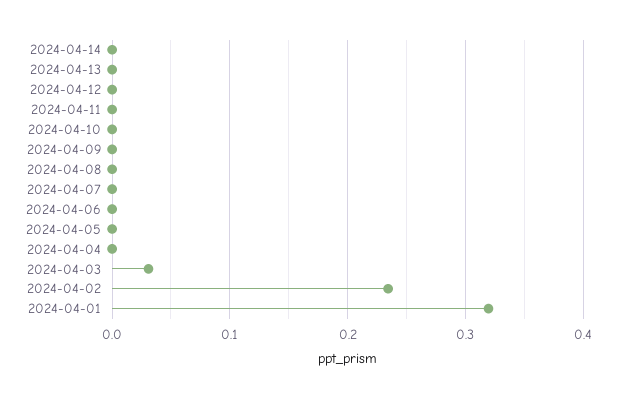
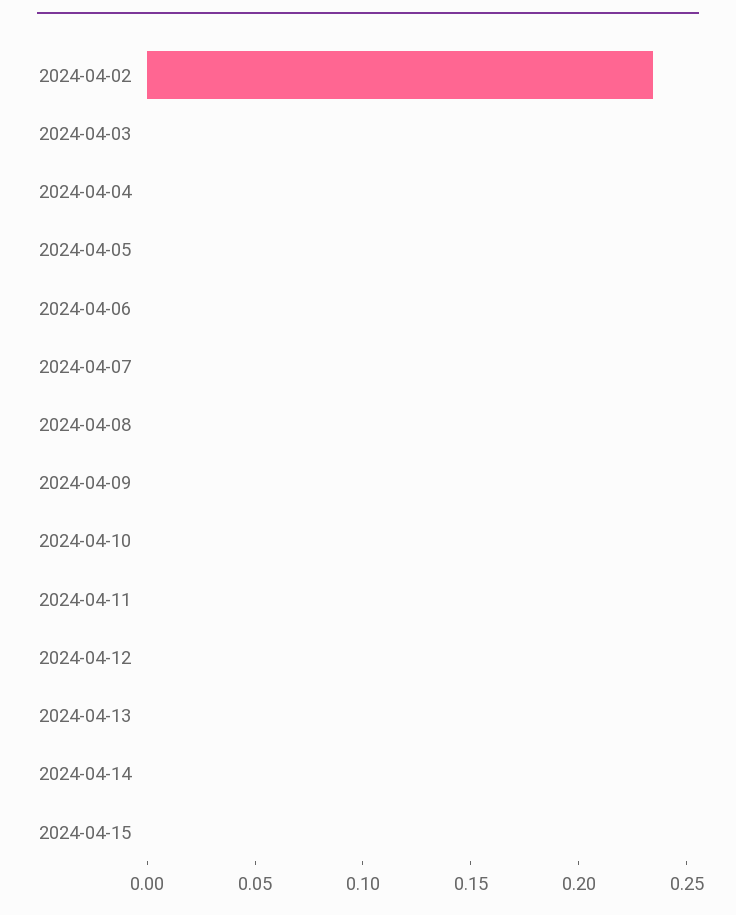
2024-04-03: 0.03 -> 0
2024-04-01: 0.32 -> none
2024-04-15: none -> 0

